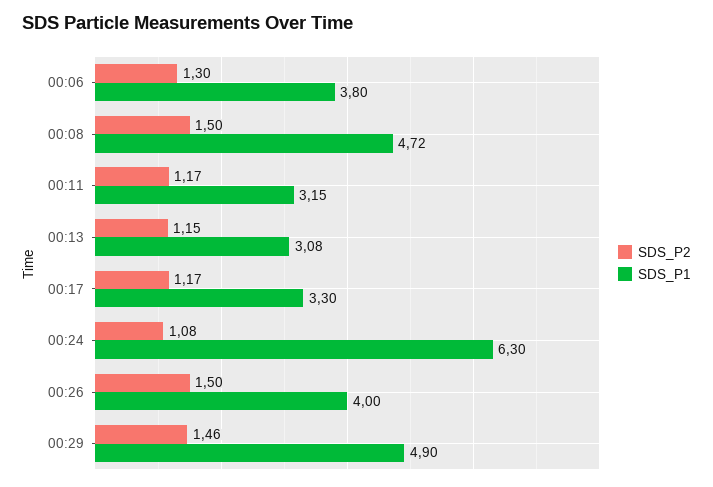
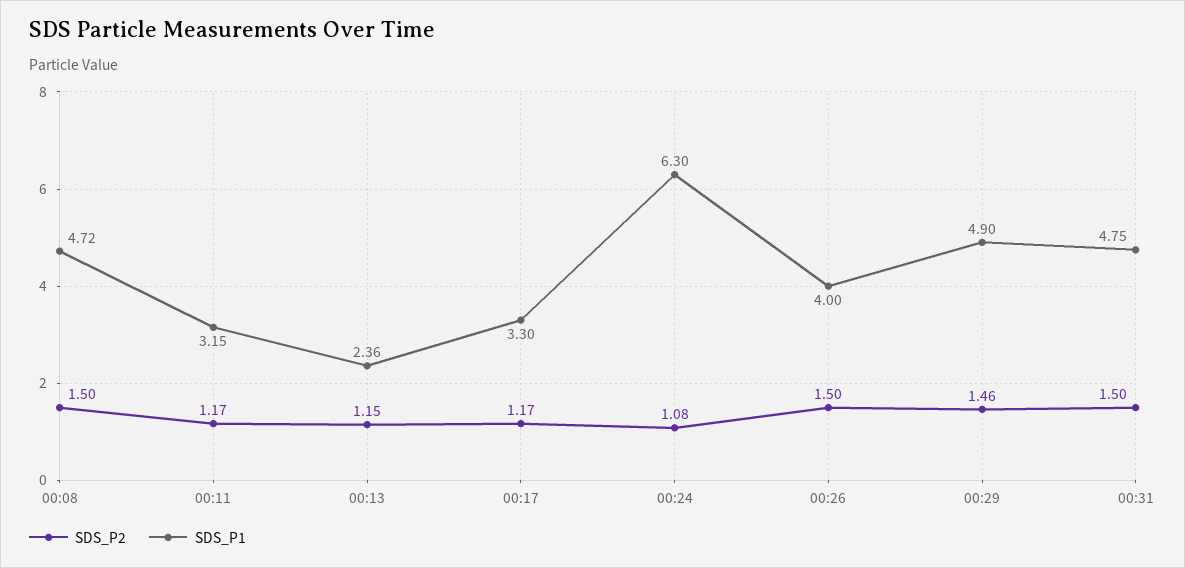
SDS_P2, 00:06: 1.3 -> none
SDS_P1, 00:06: 3.8 -> none
SDS_P1, 00:13: 3.08 -> 2.36
SDS_P2, 00:31: none -> 1.5
SDS_P1, 00:31: none -> 4.75

